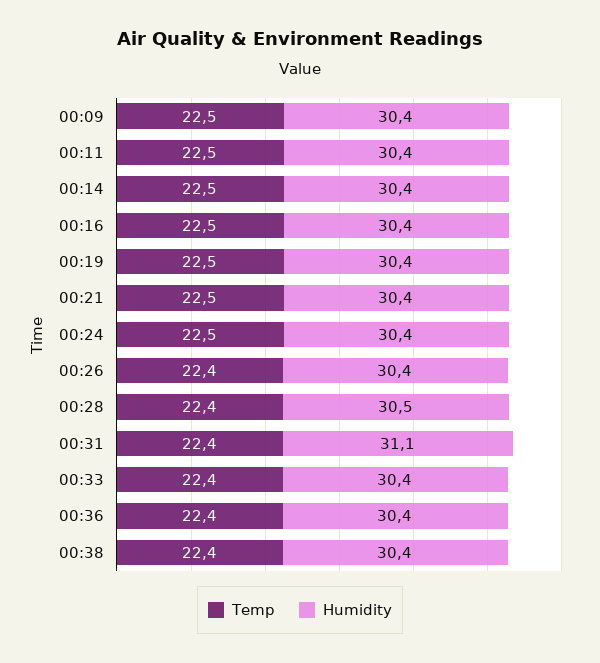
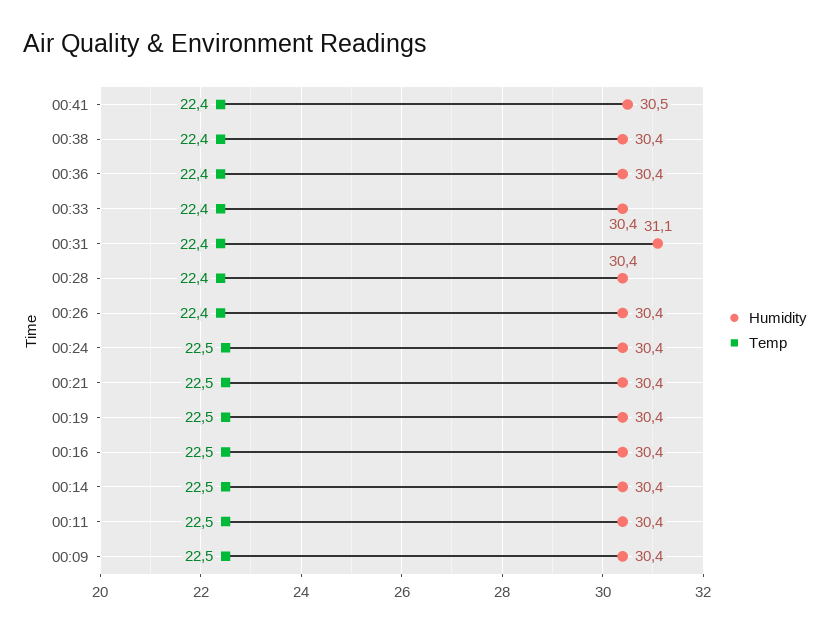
Humidity, 00:28: 30.5 -> 30.4
Humidity, 00:41: none -> 30.5
Temp, 00:41: none -> 22.4

